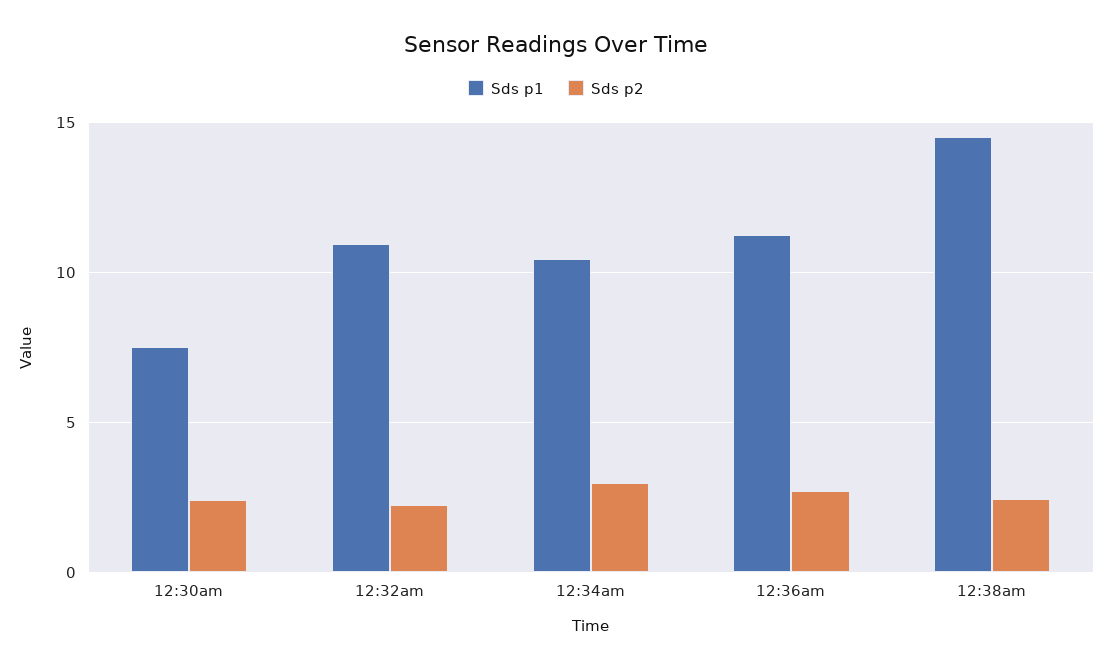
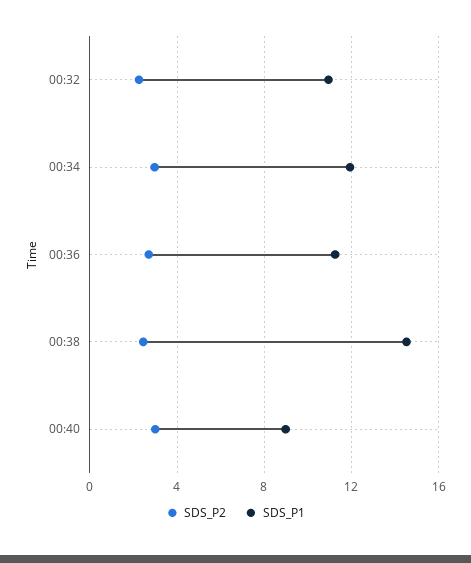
Sds p1, 12:30am: 7.5 -> none
Sds p2, 12:30am: 2.5 -> none
Sds p1, 12:34am: 10.5 -> 12
Sds p2, 00:40: none -> 3
Sds p1, 00:40: none -> 9

